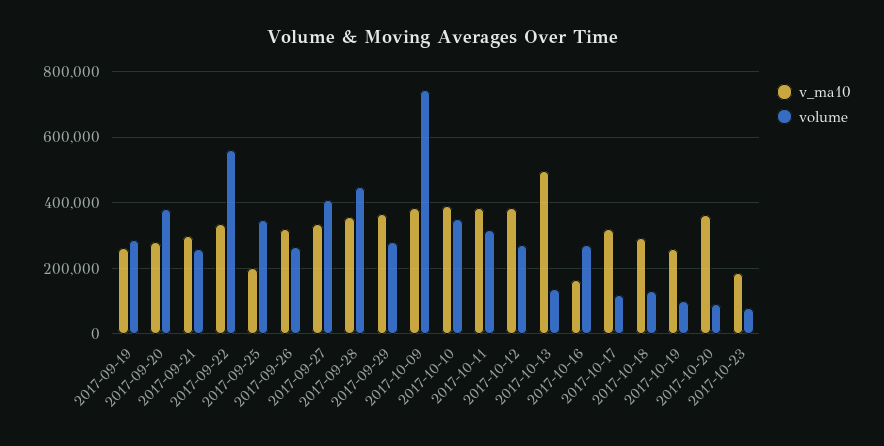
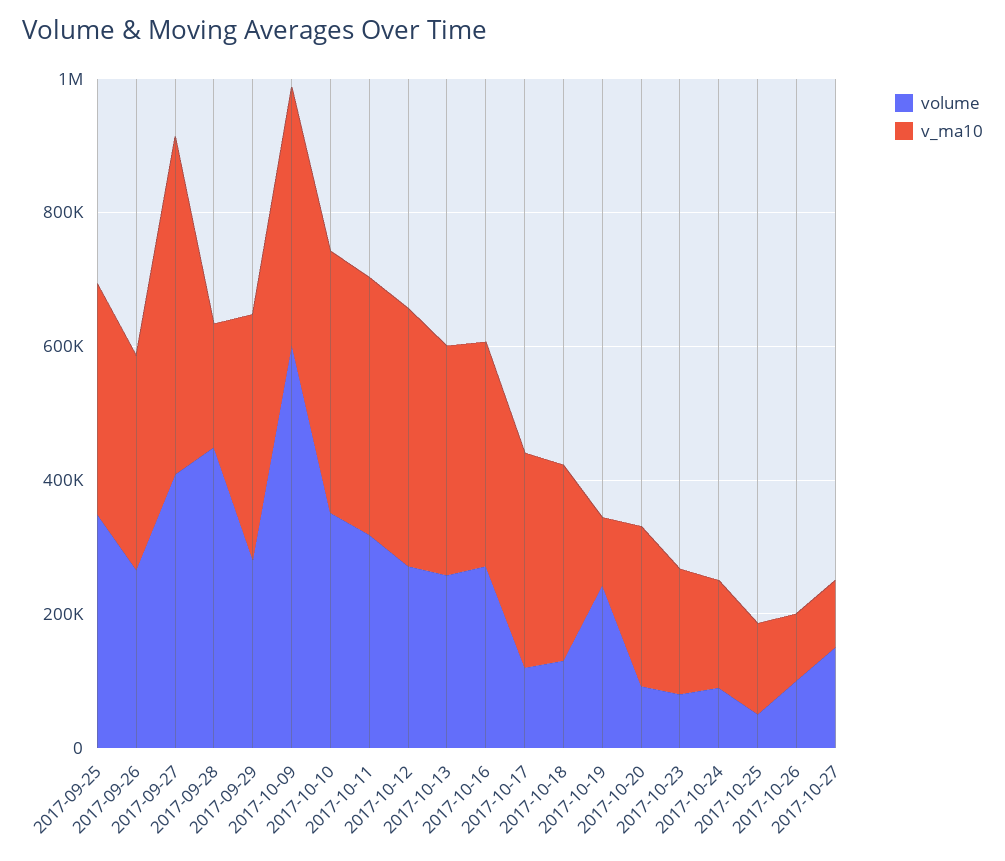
v_ma10, 2017-09-19: 260000 -> none
volume, 2017-09-19: 280000 -> none
v_ma10, 2017-09-20: 280000 -> none
volume, 2017-09-20: 380000 -> none
v_ma10, 2017-09-21: 300000 -> none
volume, 2017-09-21: 260000 -> none
v_ma10, 2017-09-22: 340000 -> none
volume, 2017-09-22: 560000 -> none
v_ma10, 2017-09-25: 200000 -> 350000
v_ma10, 2017-09-27: 340000 -> 500000
v_ma10, 2017-09-28: 360000 -> 200000
volume, 2017-10-09: 740000 -> 600000
v_ma10, 2017-10-13: 500000 -> 350000
volume, 2017-10-13: 140000 -> 250000
v_ma10, 2017-10-16: 160000 -> 350000
v_ma10, 2017-10-19: 260000 -> 100000
volume, 2017-10-19: 100000 -> 250000
v_ma10, 2017-10-20: 360000 -> 250000
volume, 2017-10-24: none -> 100000
v_ma10, 2017-10-24: none -> 150000
volume, 2017-10-25: none -> 50000
v_ma10, 2017-10-25: none -> 150000
volume, 2017-10-26: none -> 100000
v_ma10, 2017-10-26: none -> 100000
volume, 2017-10-27: none -> 150000
v_ma10, 2017-10-27: none -> 100000

